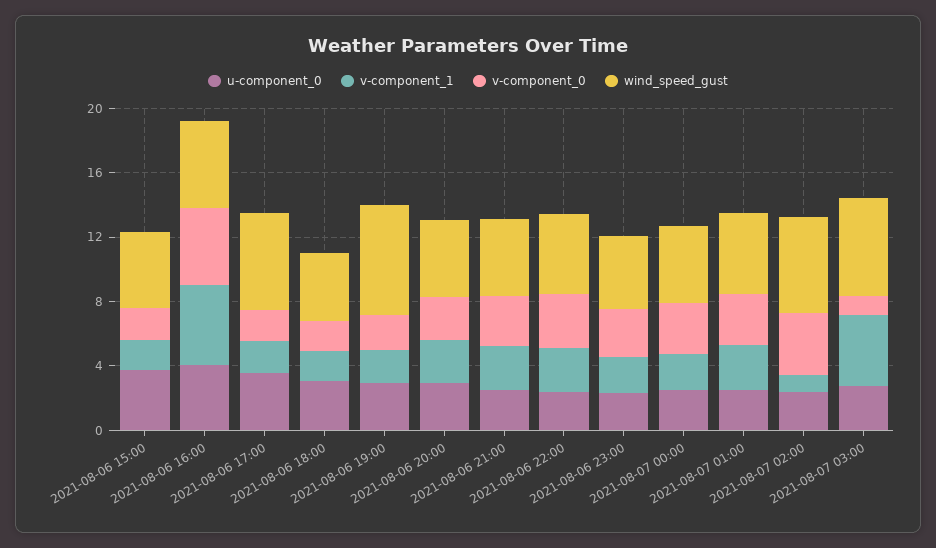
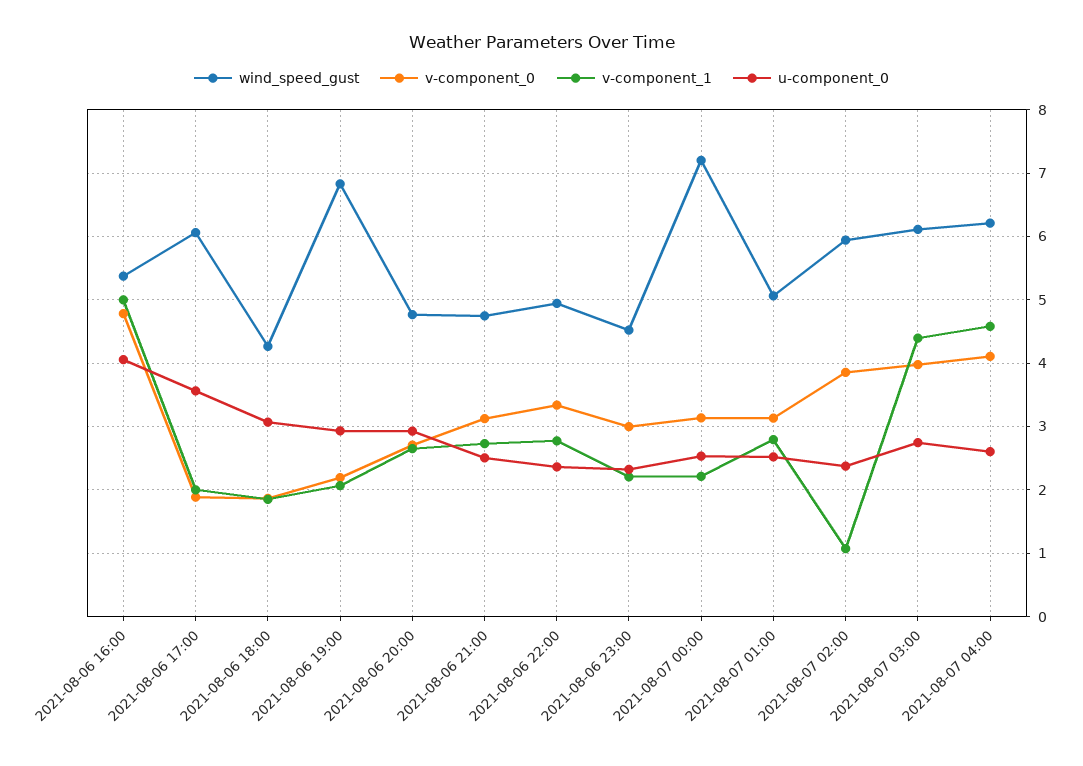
u-component_0, 2021-08-06 15:00: 4 -> none
v-component_1, 2021-08-06 15:00: 2 -> none
v-component_0, 2021-08-06 15:00: 2 -> none
wind_speed_gust, 2021-08-06 15:00: 5 -> none
wind_speed_gust, 2021-08-07 00:00: 5 -> 7.2
v-component_0, 2021-08-07 03:00: 1 -> 4
wind_speed_gust, 2021-08-07 04:00: none -> 6.2
v-component_0, 2021-08-07 04:00: none -> 4.1
v-component_1, 2021-08-07 04:00: none -> 4.6
u-component_0, 2021-08-07 04:00: none -> 2.6

